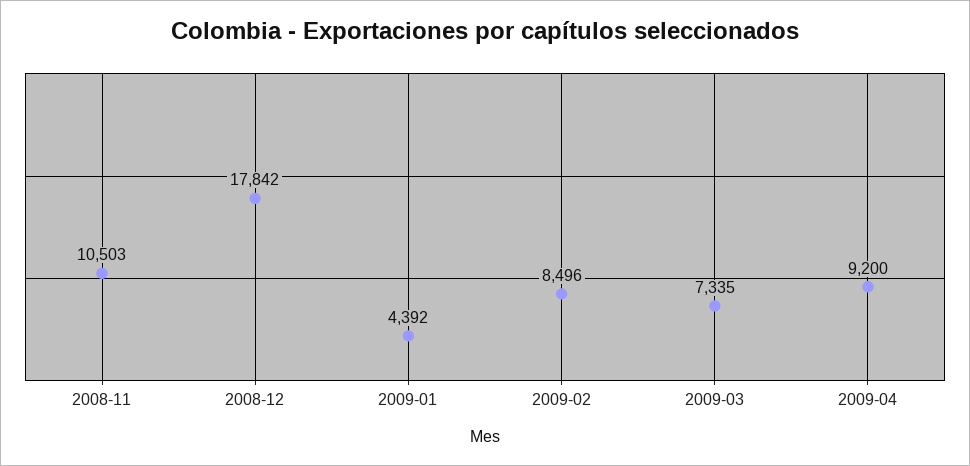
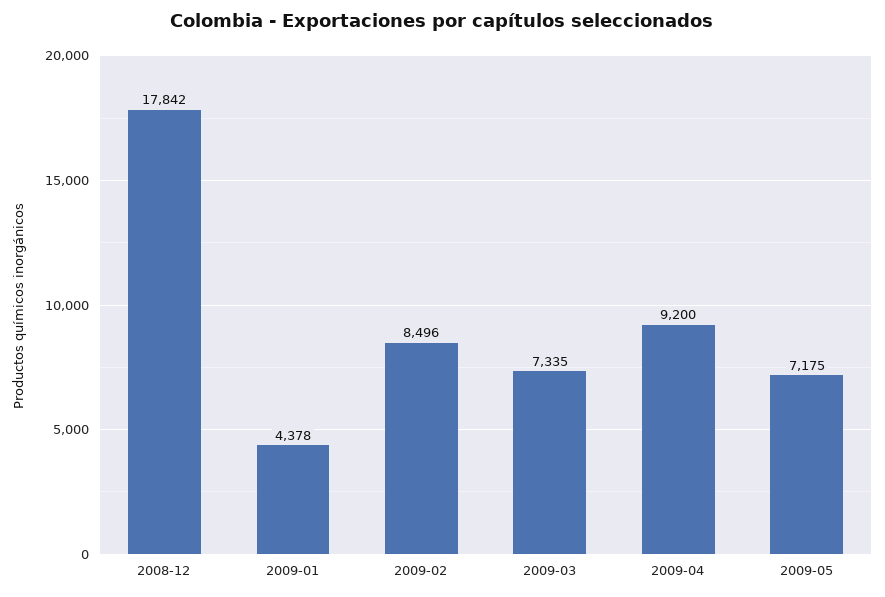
2008-11: 10503 -> none
2009-01: 4392 -> 4378
2009-05: none -> 7175

